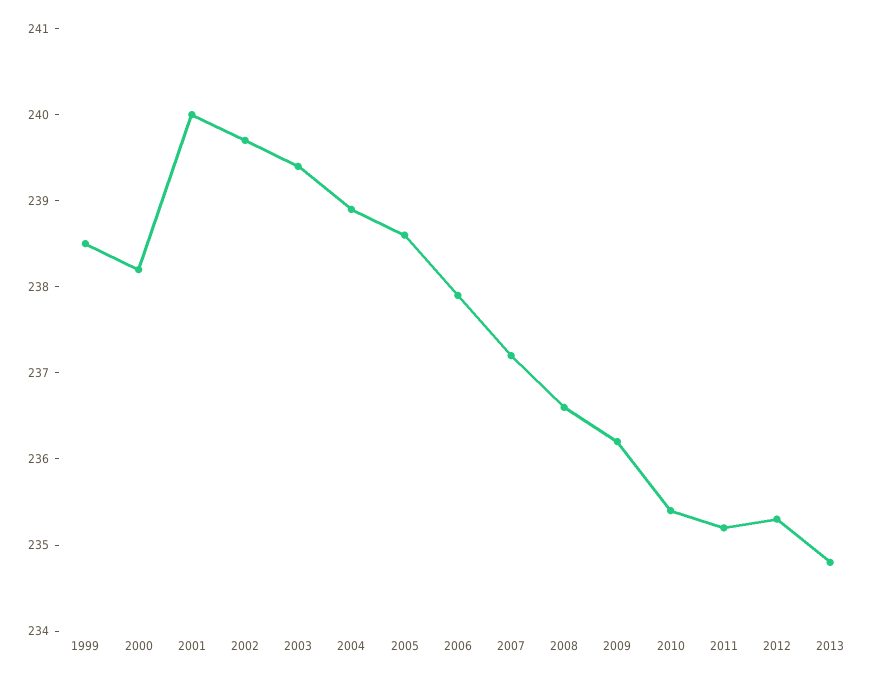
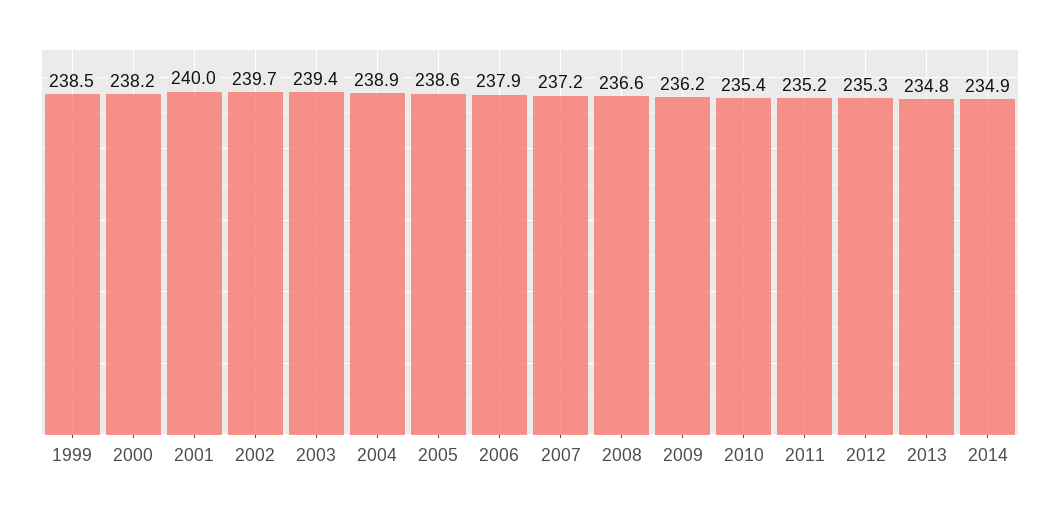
2014: none -> 234.9

